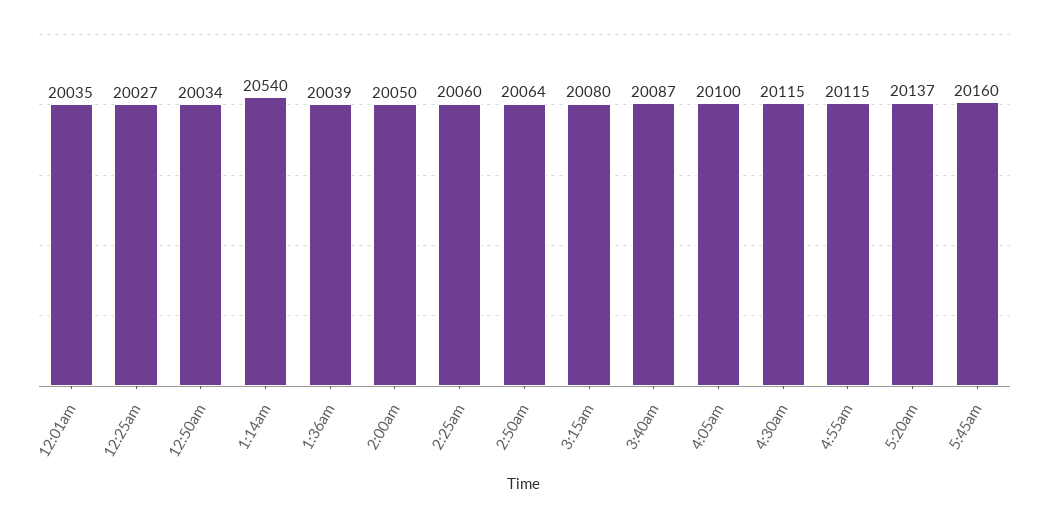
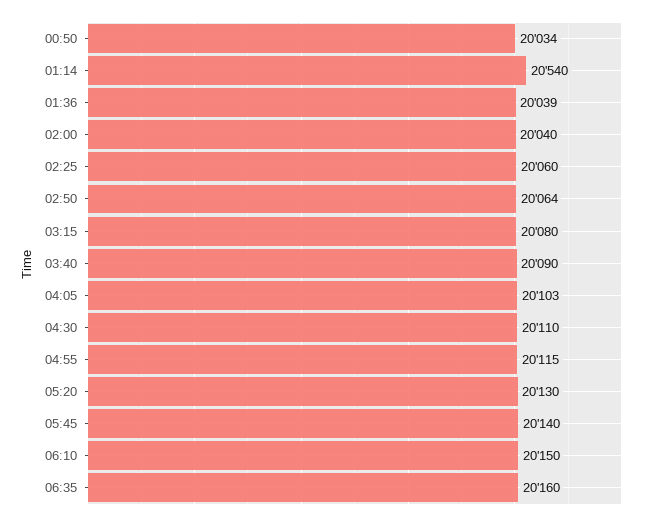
12:01am: 20035 -> none
12:25am: 20027 -> none
2:00am: 20050 -> 20040
3:40am: 20087 -> 20090
4:05am: 20100 -> 20103
4:30am: 20115 -> 20110
5:20am: 20137 -> 20130
5:45am: 20160 -> 20140
06:10: none -> 20150
06:35: none -> 20160

